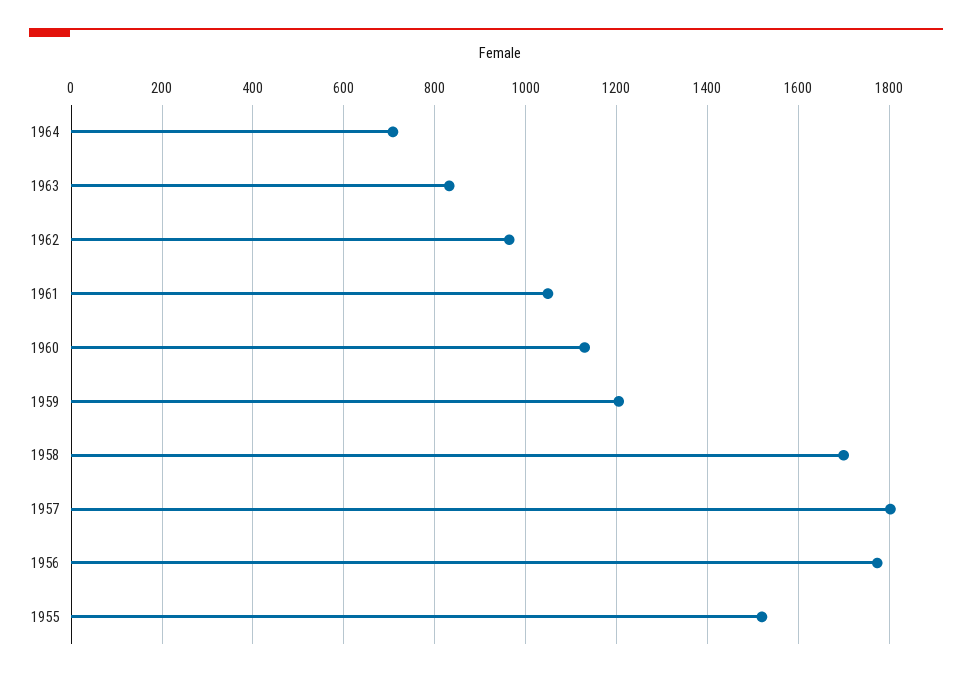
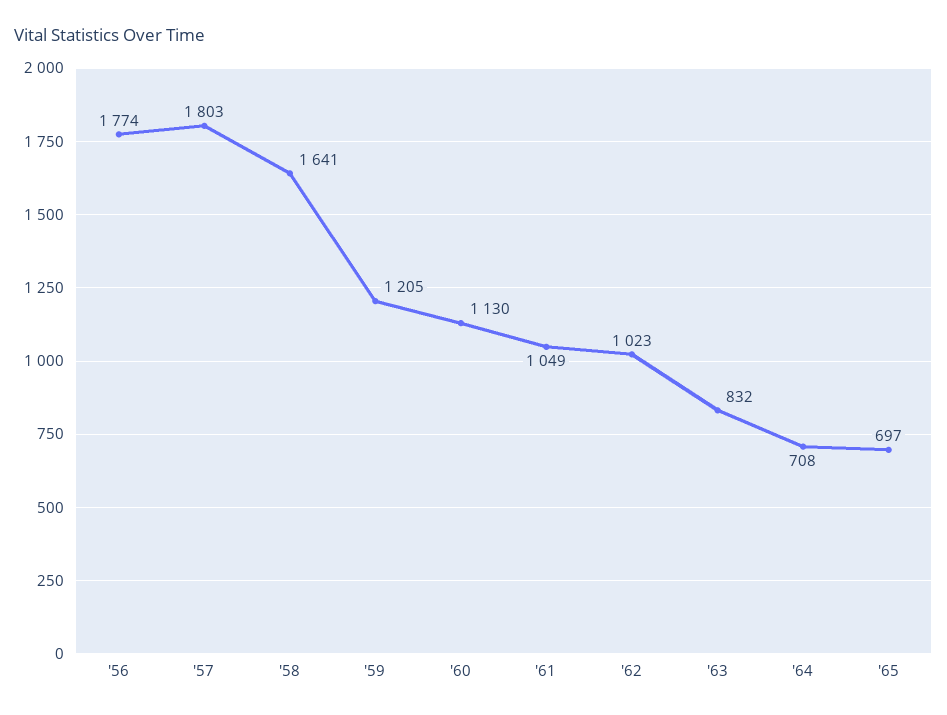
1962: 960 -> 1023
1958: 1700 -> 1641
1955: 1520 -> none
'65: none -> 697

